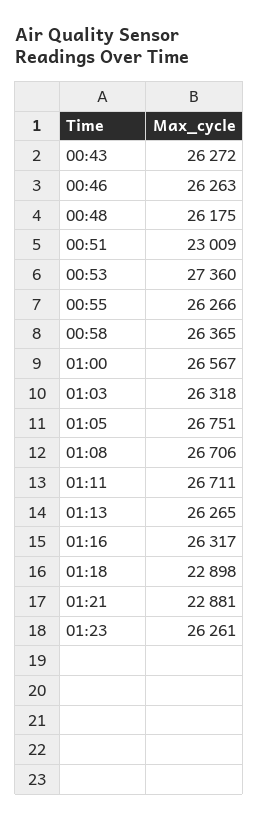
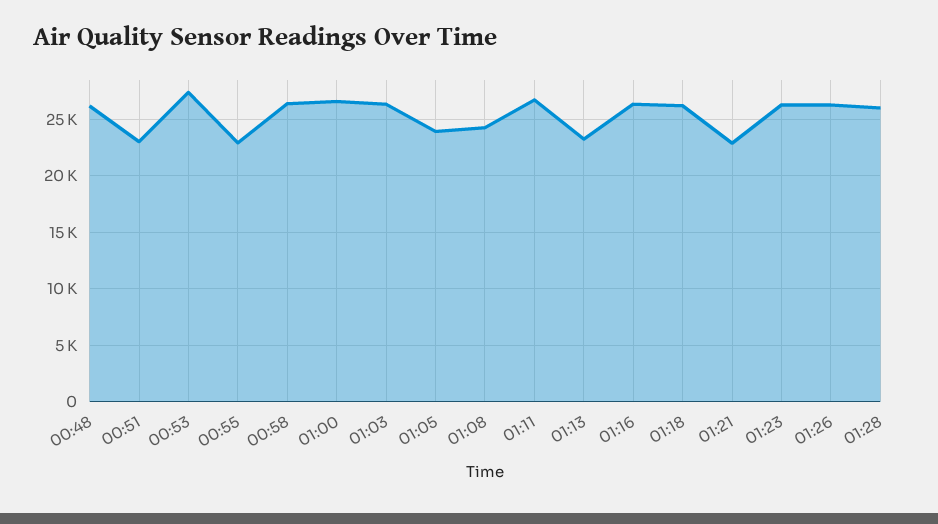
00:43: 26272 -> none
00:46: 26263 -> none
00:55: 26266 -> 23000
01:05: 26751 -> 24000
01:08: 26706 -> 24000
01:13: 26265 -> 23000
01:18: 22898 -> 26000
01:26: none -> 26000
01:28: none -> 26000

